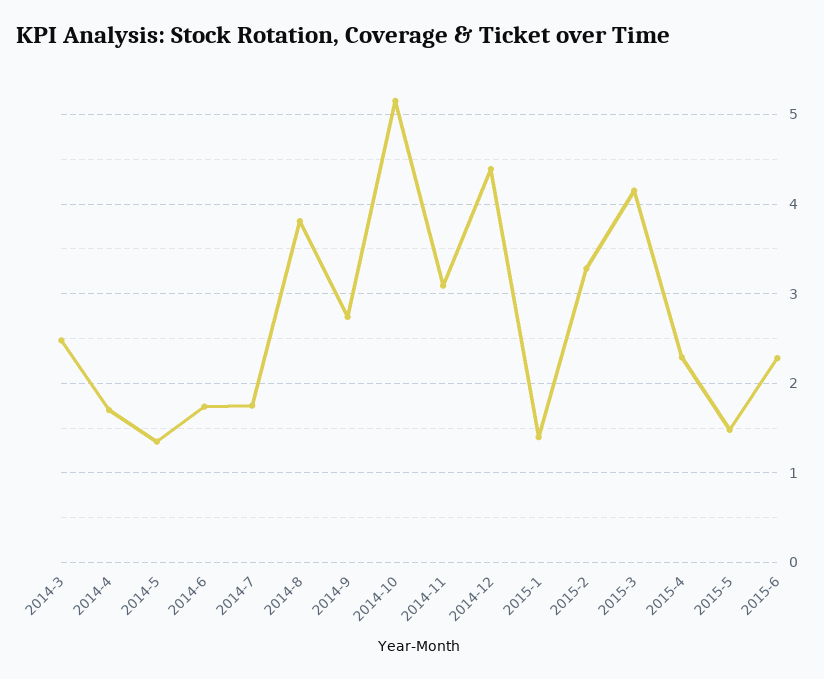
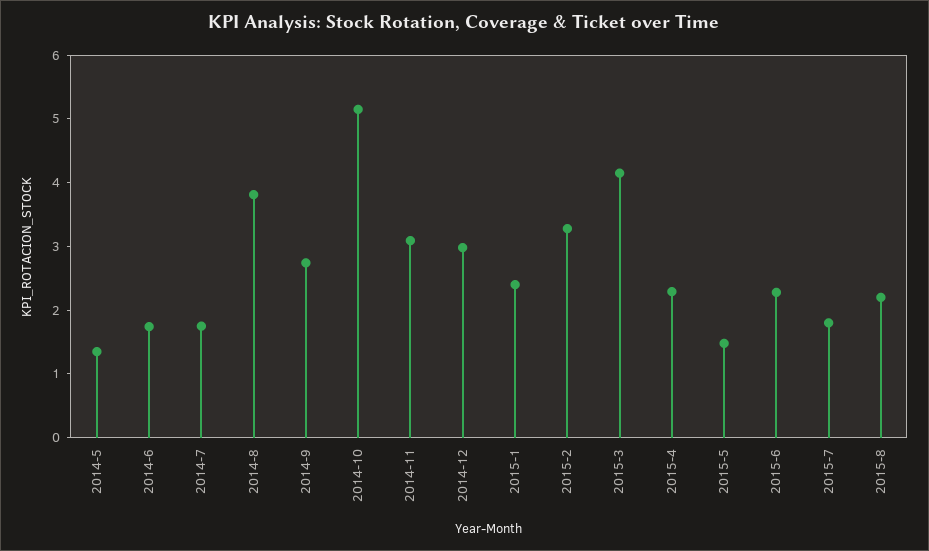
2014-3: 2.5 -> none
2014-4: 1.7 -> none
2014-12: 4.4 -> 3
2015-1: 1.4 -> 2.4
2015-7: none -> 1.8
2015-8: none -> 2.2

